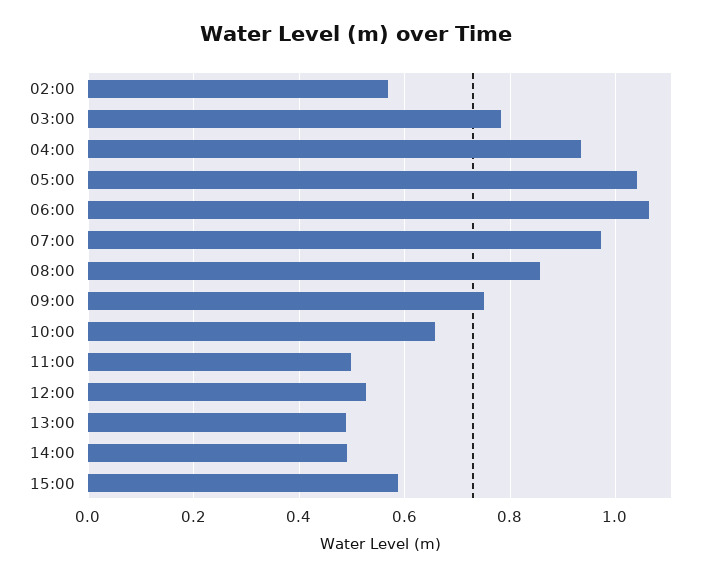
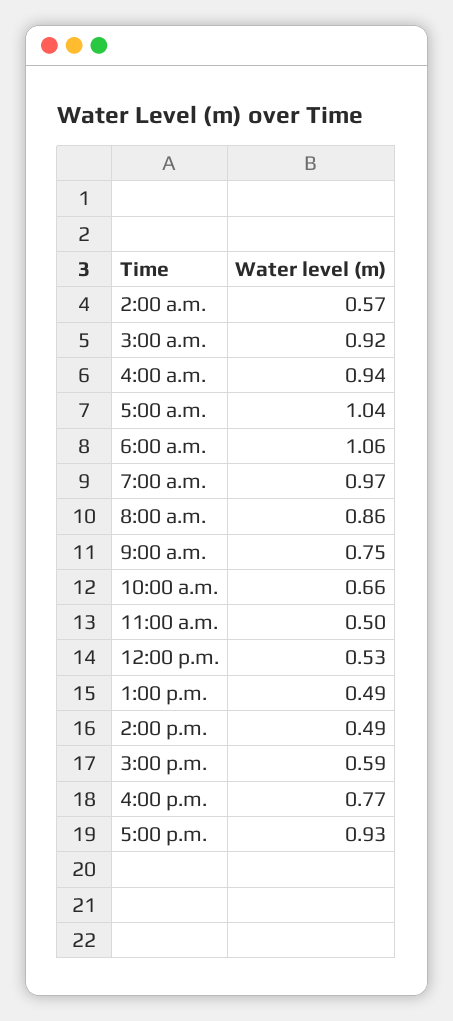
03:00: 0.78 -> 0.92
4:00 p.m.: none -> 0.77
5:00 p.m.: none -> 0.93

